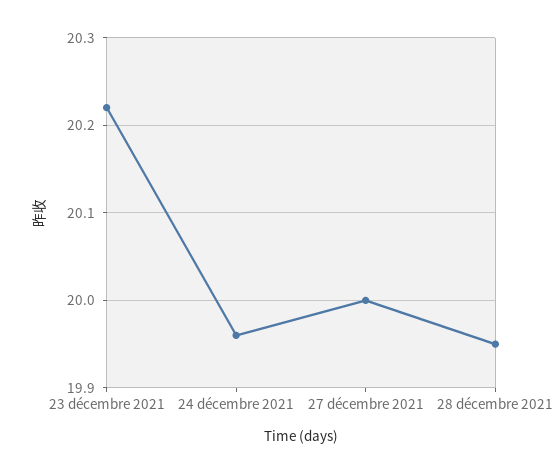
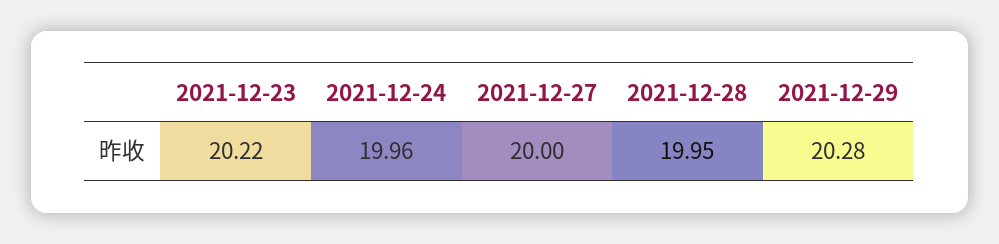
2021-12-29: none -> 20.28

